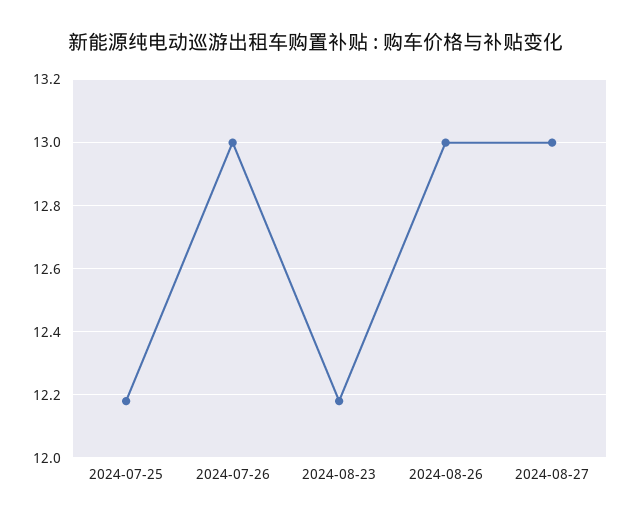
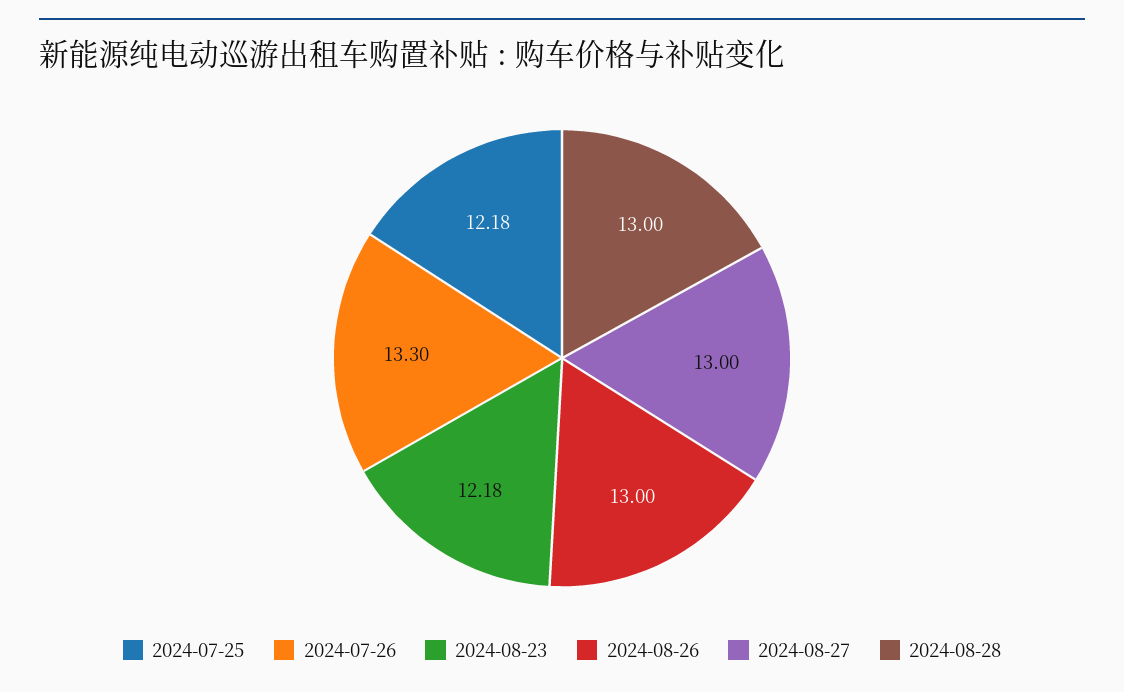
2024-07-26: 13 -> 13.3
2024-08-28: none -> 13

